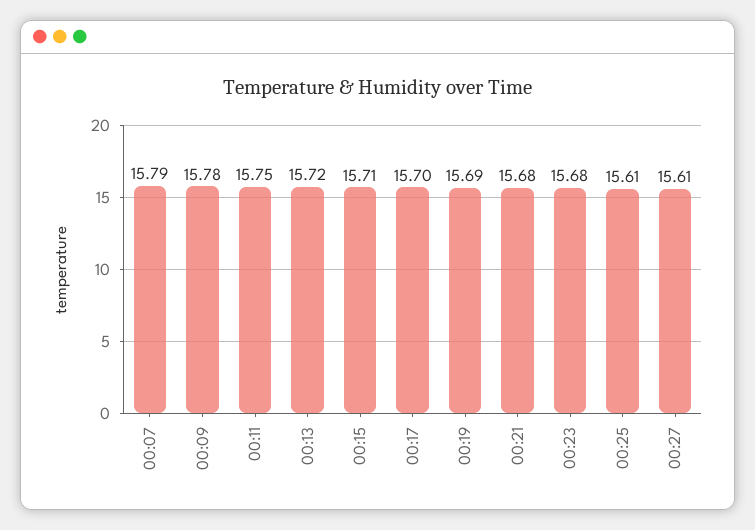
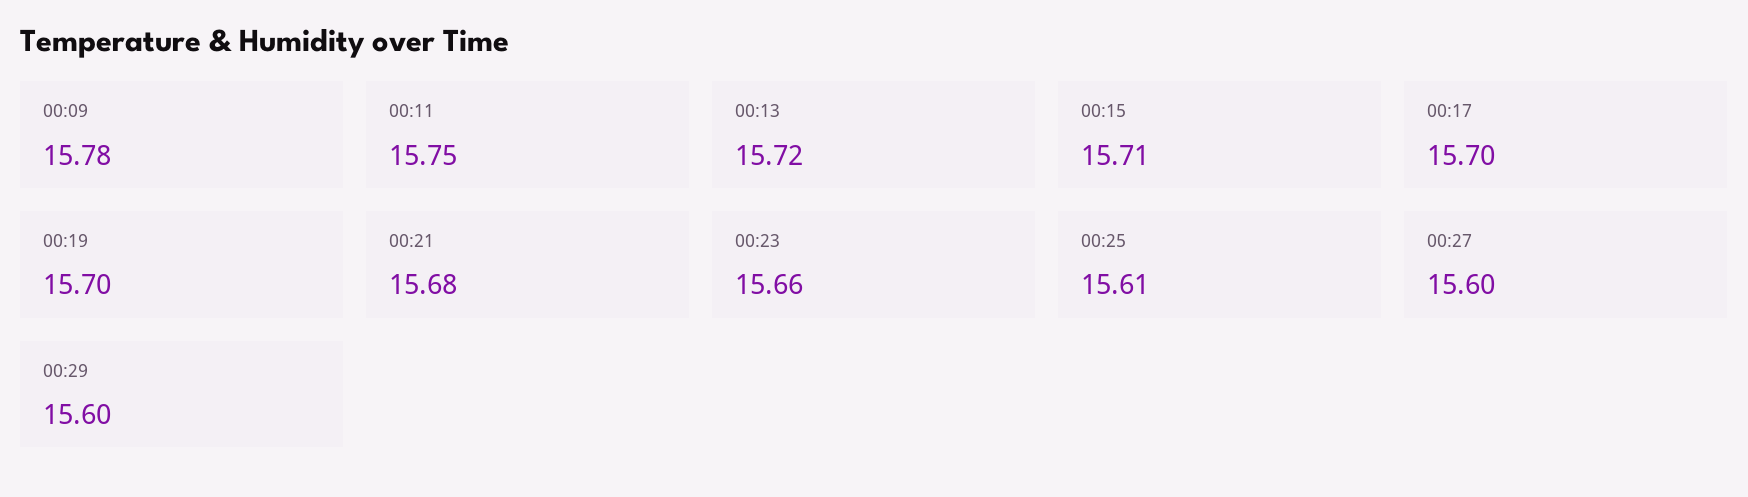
00:07: 15.79 -> none
00:19: 15.69 -> 15.7
00:23: 15.68 -> 15.66
00:27: 15.61 -> 15.6
00:29: none -> 15.6

